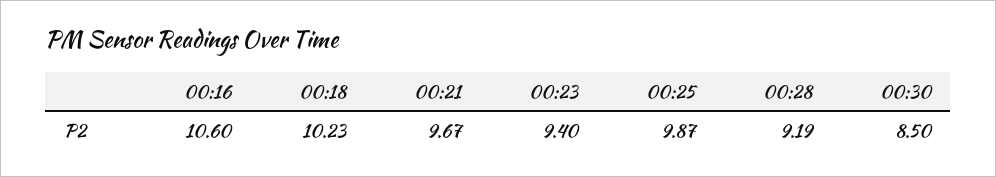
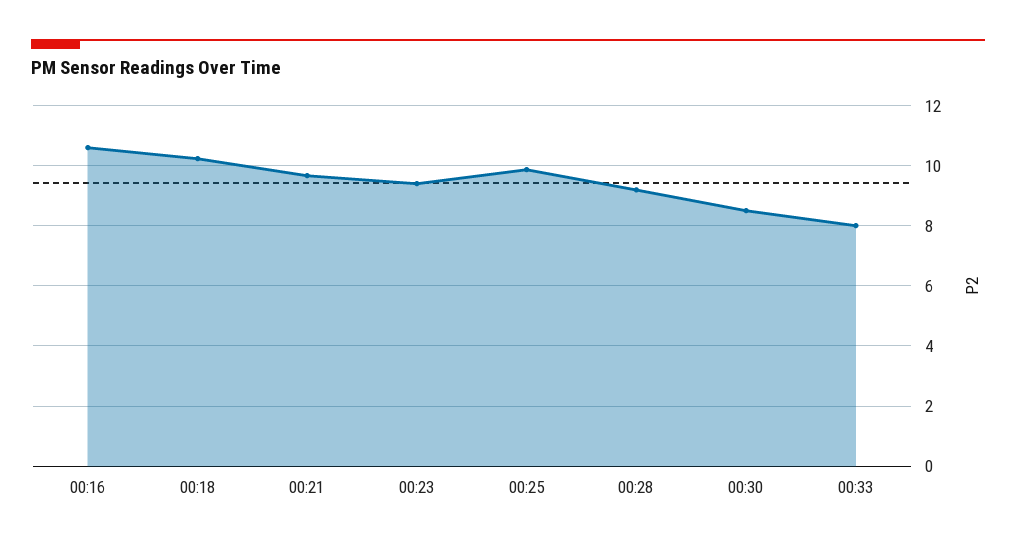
00:33: none -> 8

